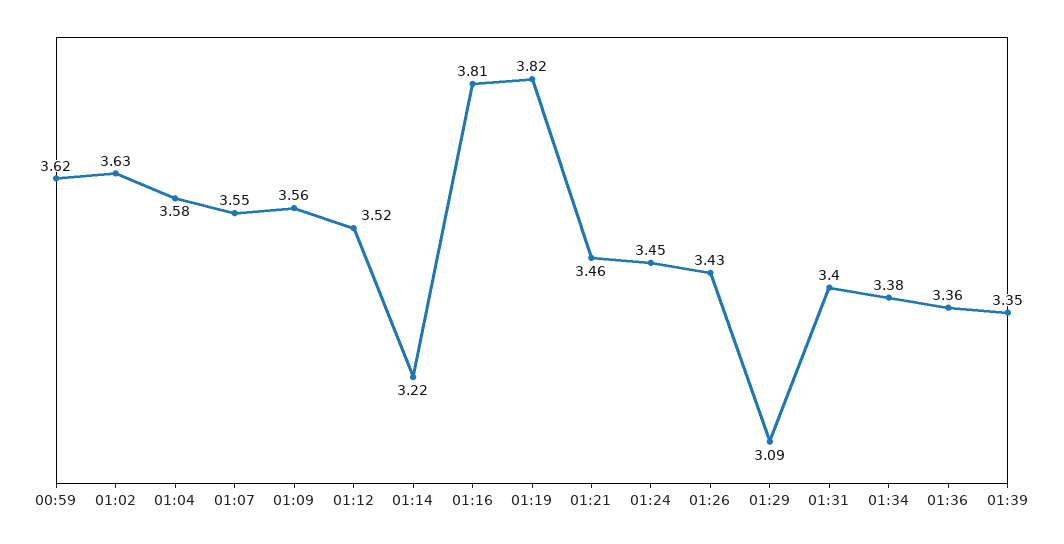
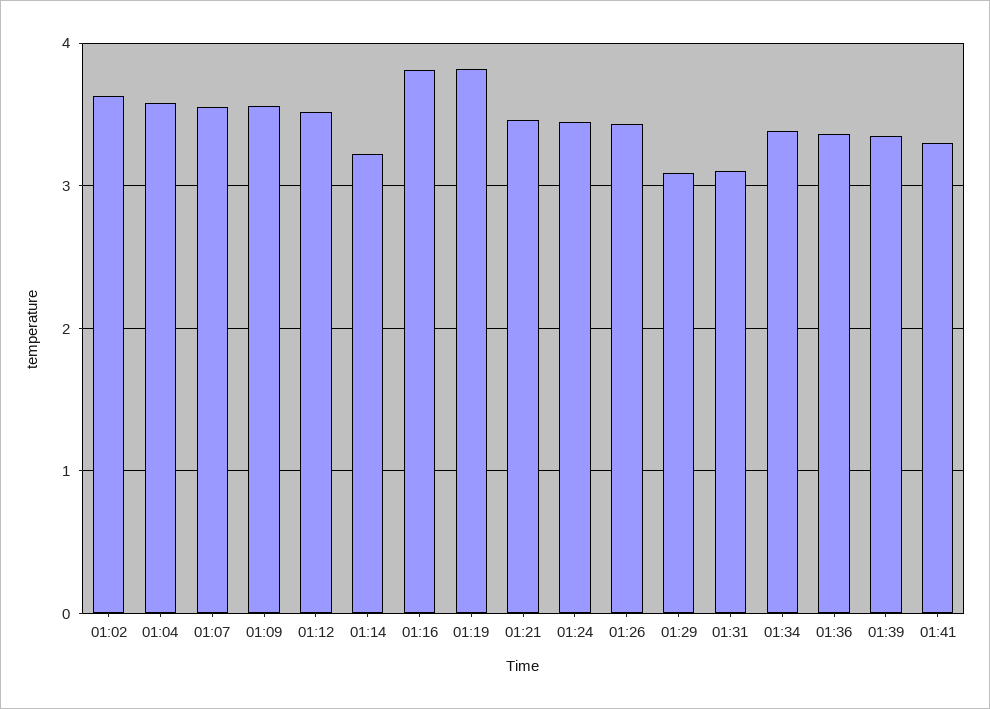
00:59: 3.62 -> none
01:31: 3.4 -> 3.1
01:41: none -> 3.3

